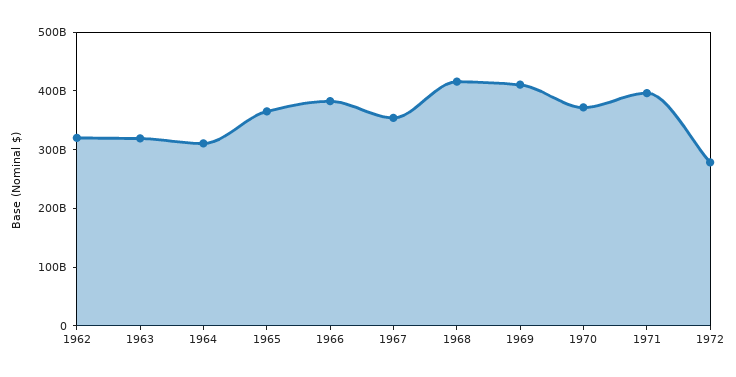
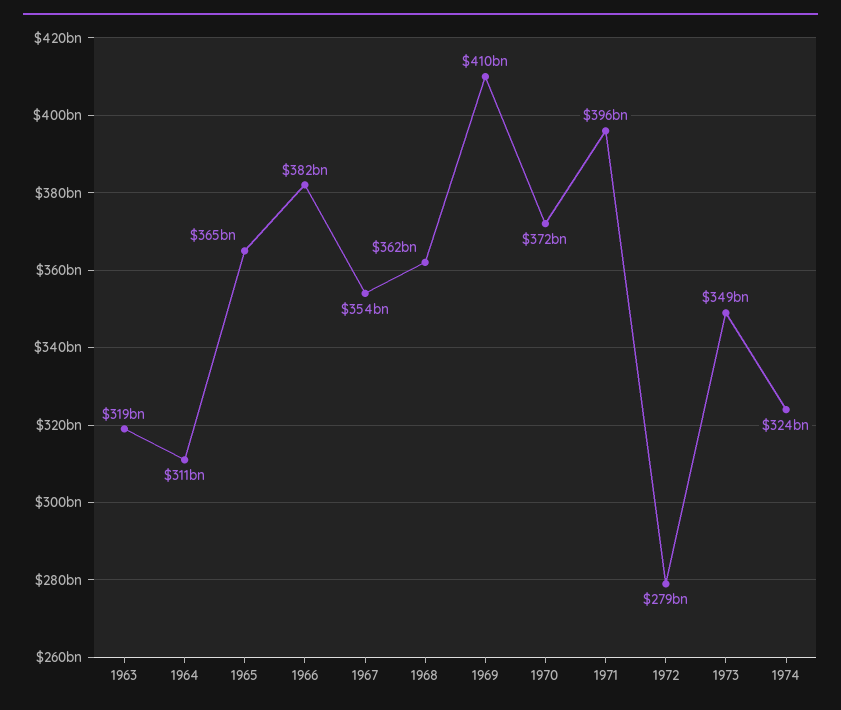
1962: 320000000000 -> none
1968: 420000000000 -> 362000000000
1973: none -> 349000000000
1974: none -> 324000000000

